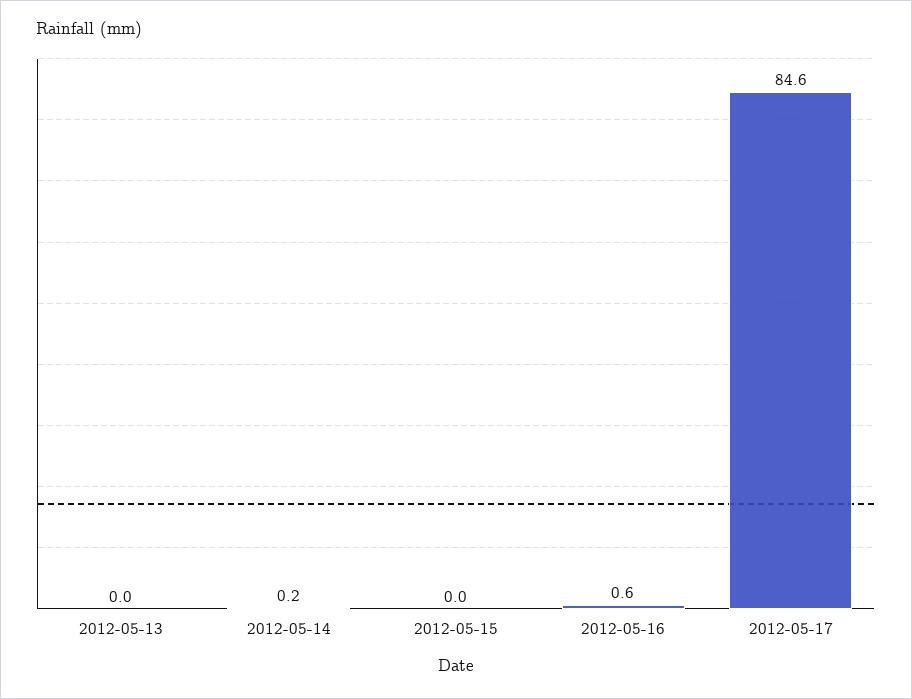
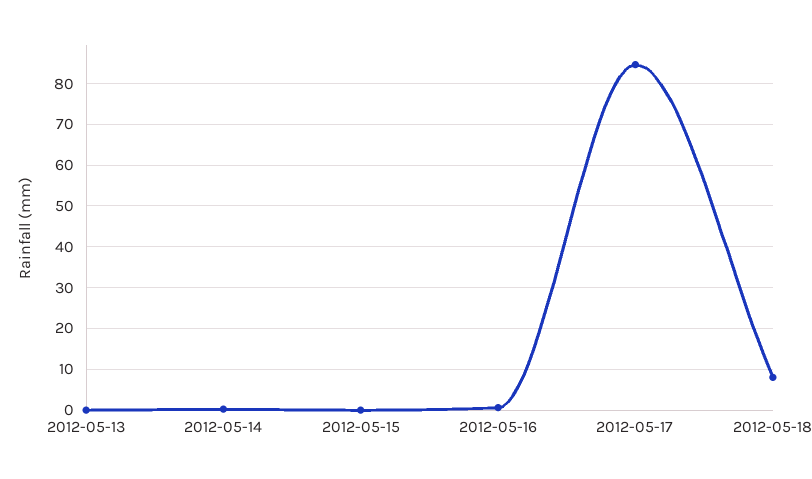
2012-05-18: none -> 8

